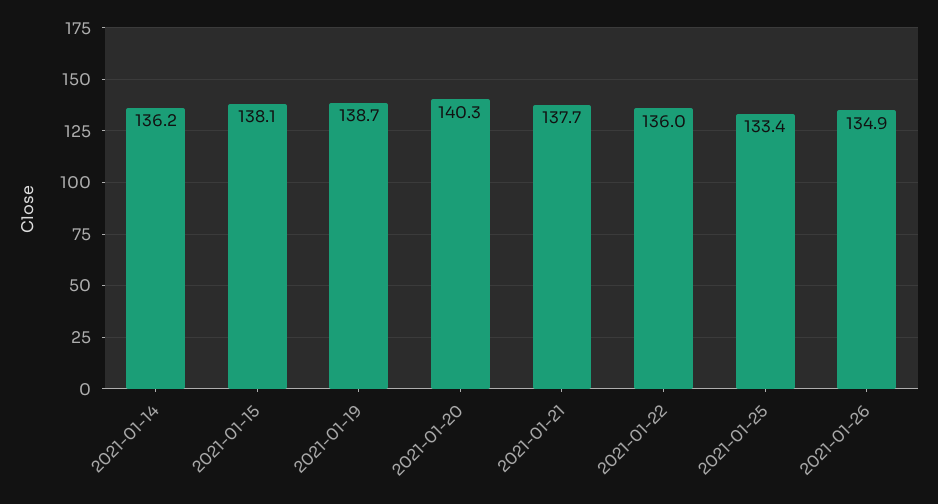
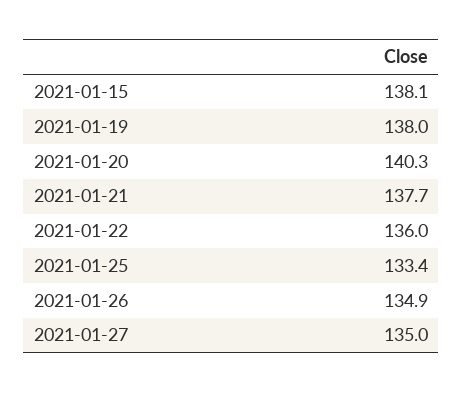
2021-01-14: 136.2 -> none
2021-01-19: 138.7 -> 138
2021-01-27: none -> 135

